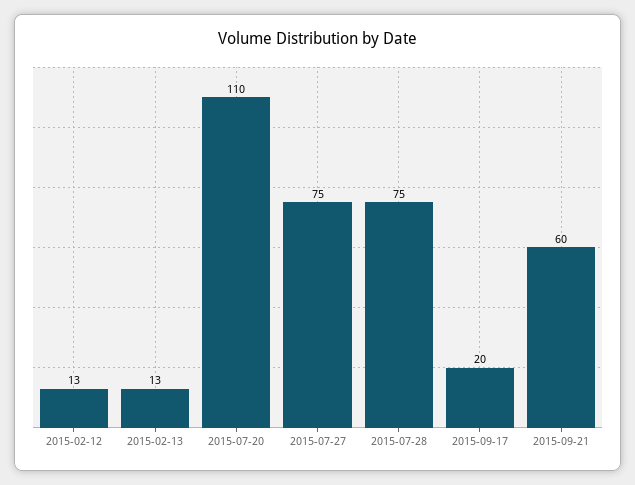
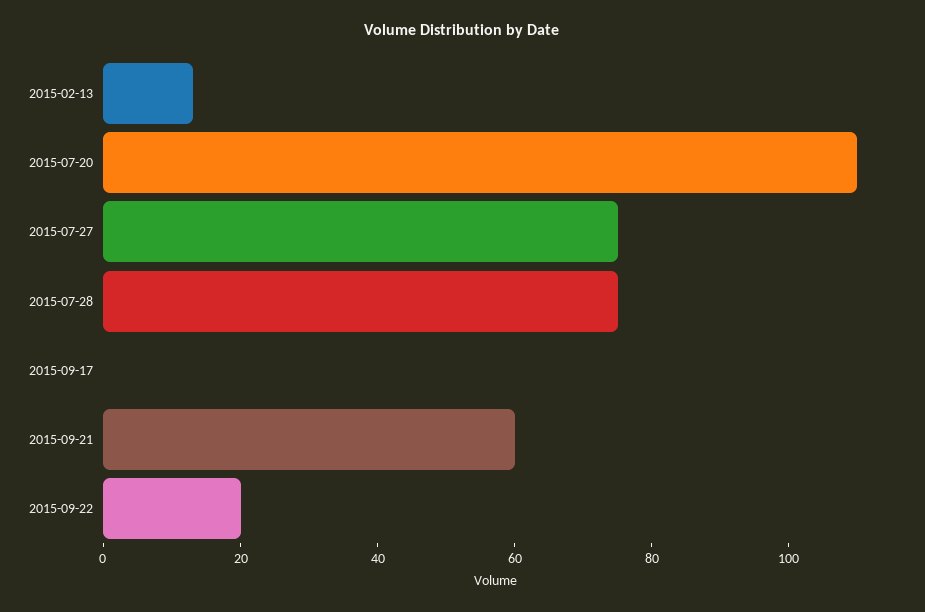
2015-02-12: 13 -> none
2015-09-17: 20 -> 0
2015-09-22: none -> 20

